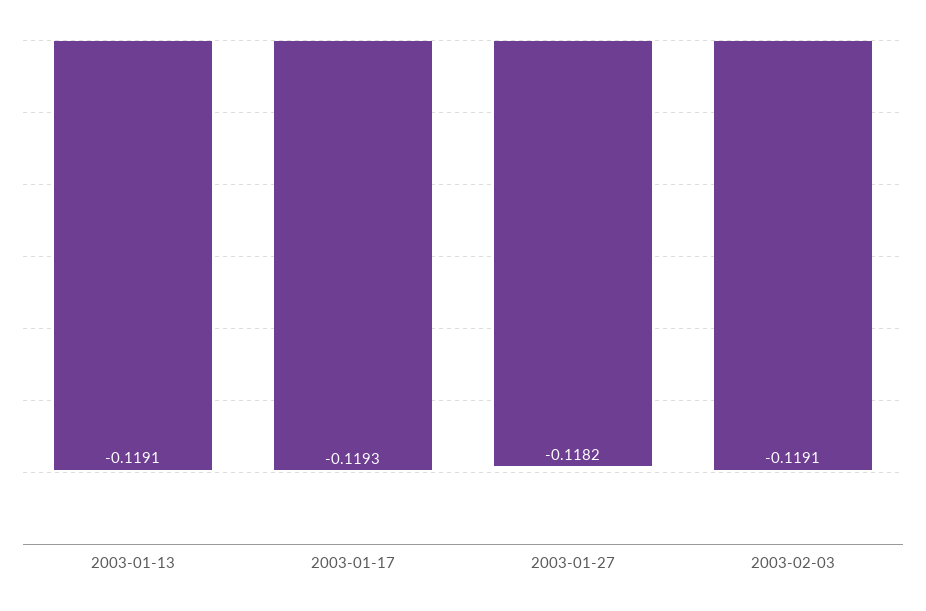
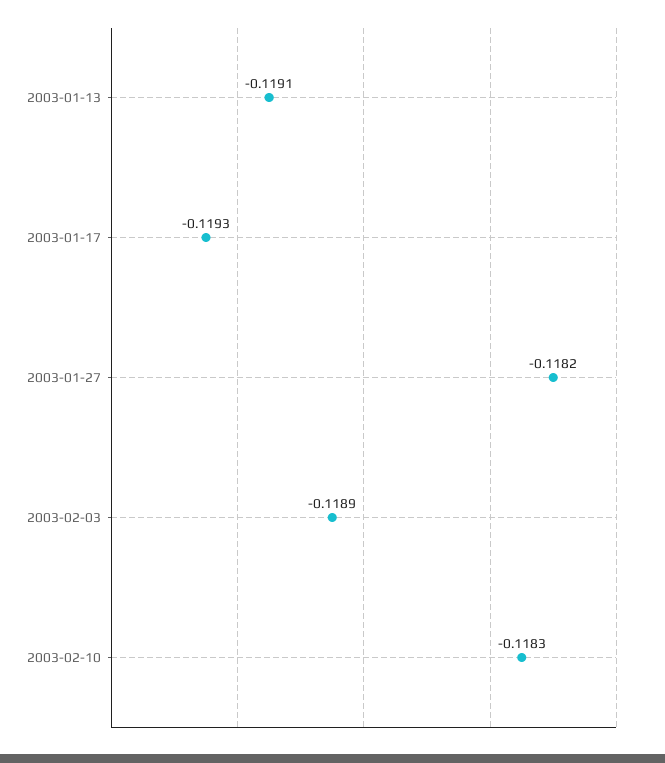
2003-02-03: -0.1191 -> -0.1189
2003-02-10: none -> -0.1183

